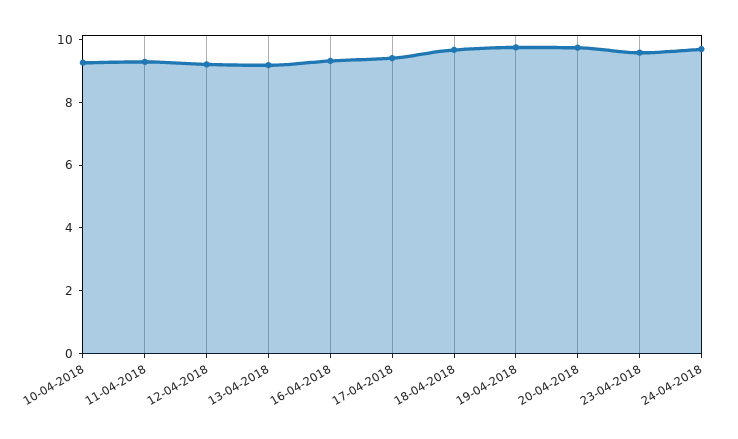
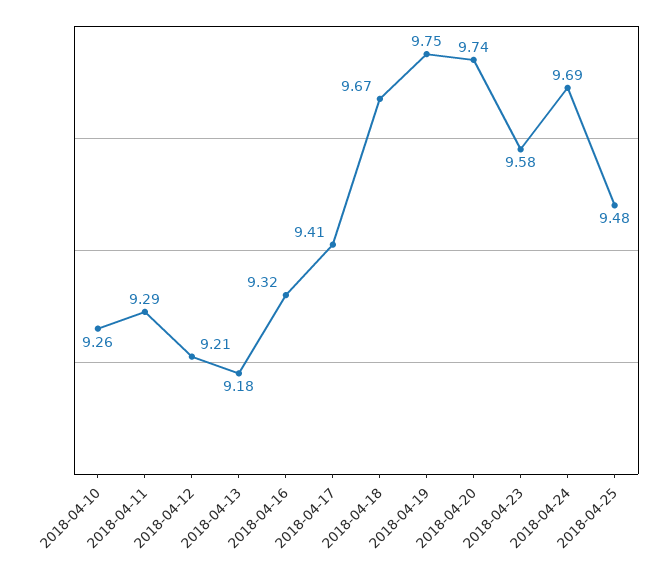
2018-04-25: none -> 9.48

